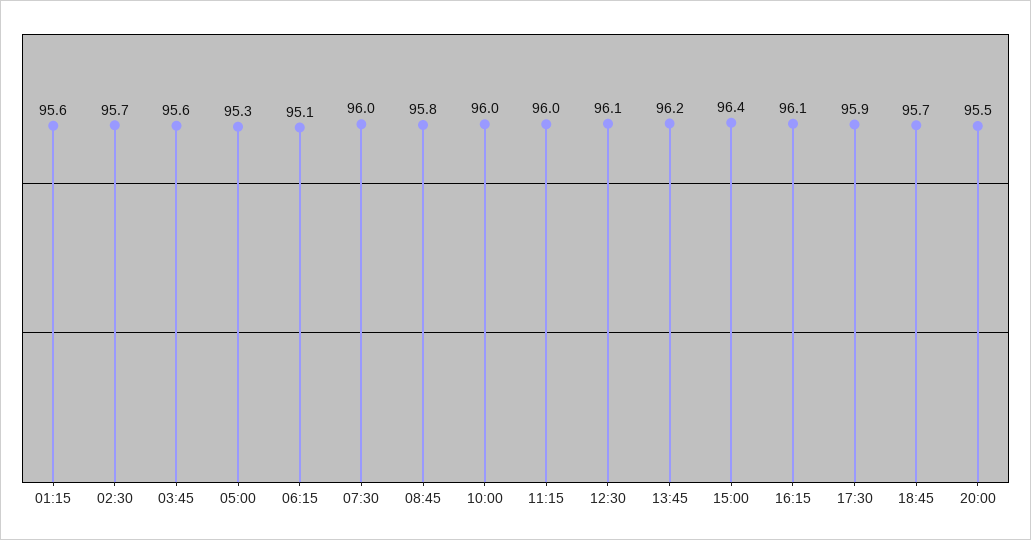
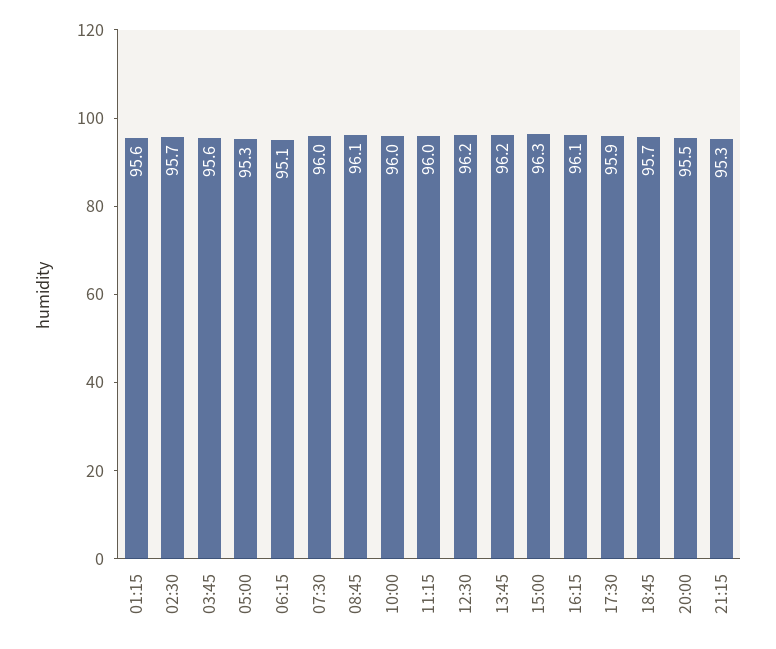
08:45: 95.8 -> 96.1
12:30: 96.1 -> 96.2
15:00: 96.4 -> 96.3
21:15: none -> 95.3

